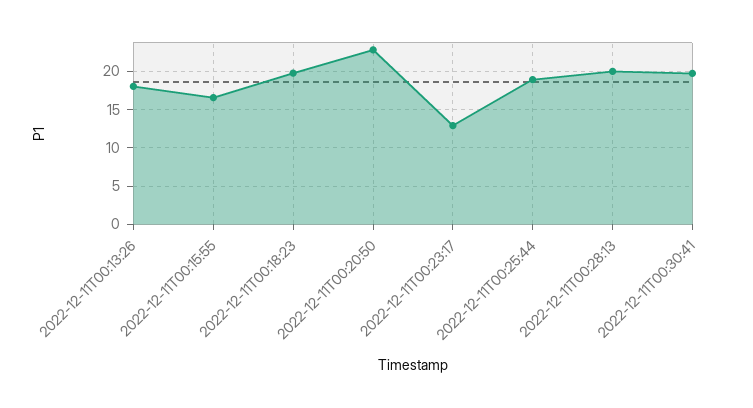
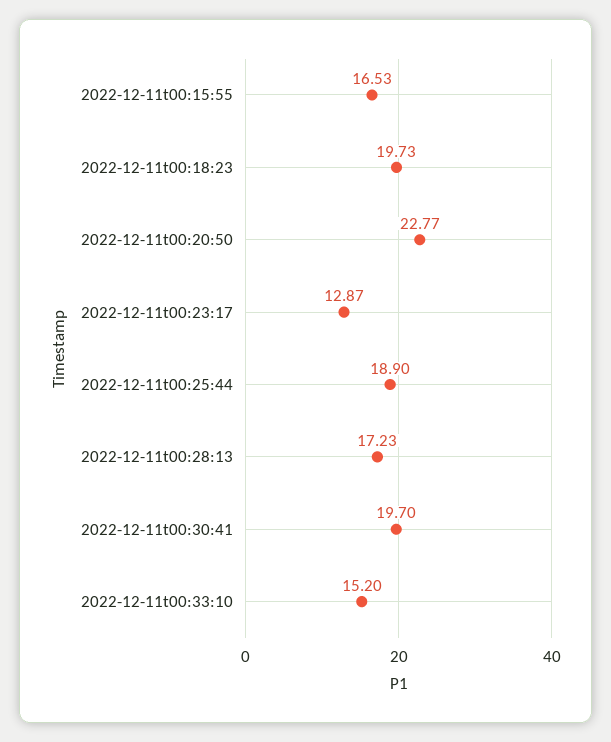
2022-12-11T00:13:26: 18 -> none
2022-12-11T00:28:13: 20 -> 17.23
2022-12-11t00:33:10: none -> 15.2

